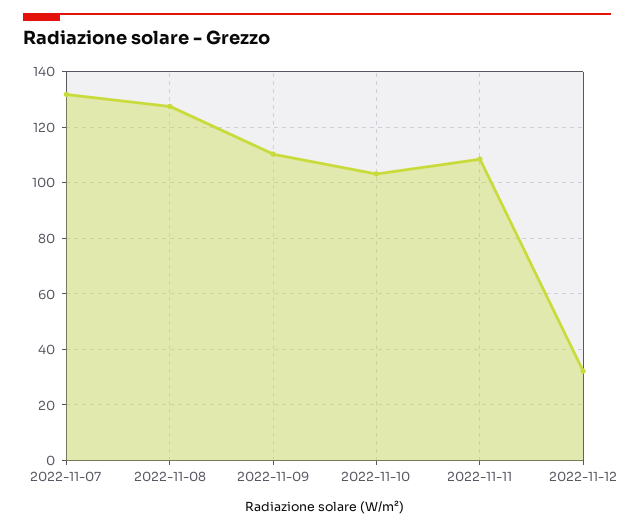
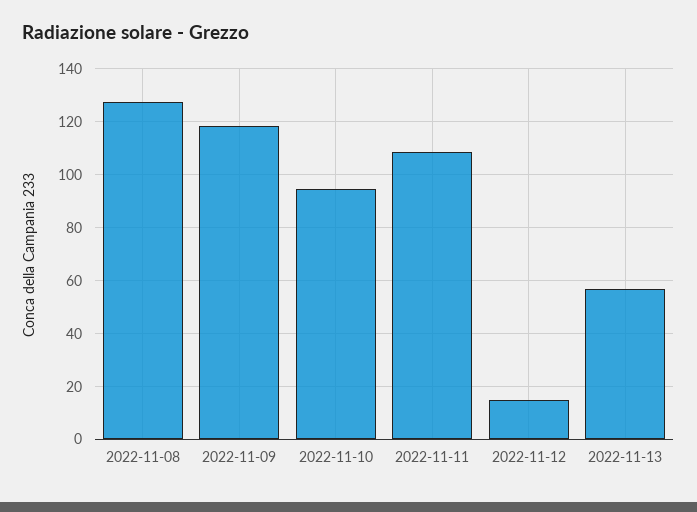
2022-11-07: 132.5 -> none
2022-11-09: 110 -> 117.5
2022-11-10: 102.5 -> 95
2022-11-12: 32.5 -> 15
2022-11-13: none -> 57.5

